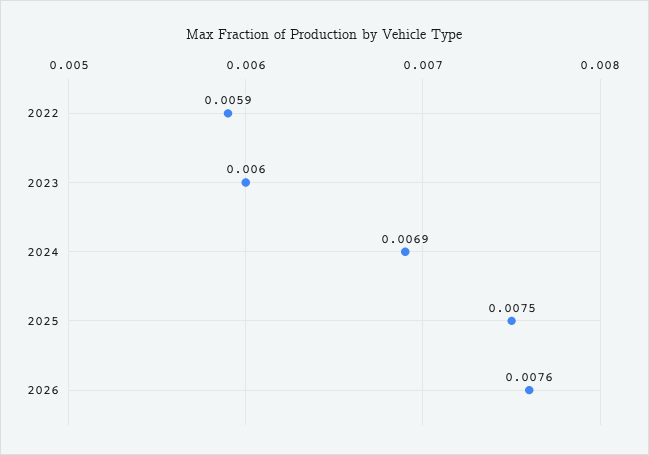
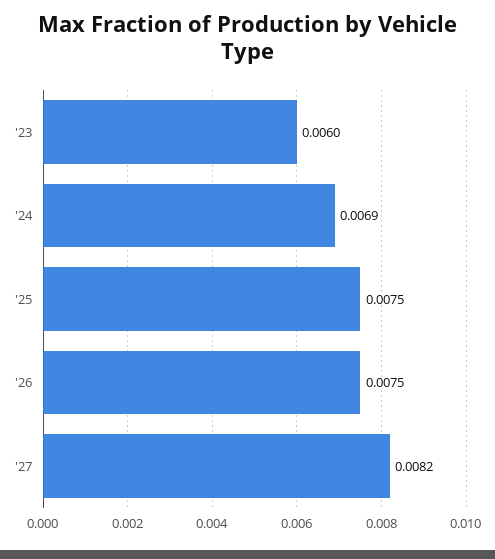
2022: 0.0059 -> none
2026: 0.0076 -> 0.0075
'27: none -> 0.0082

